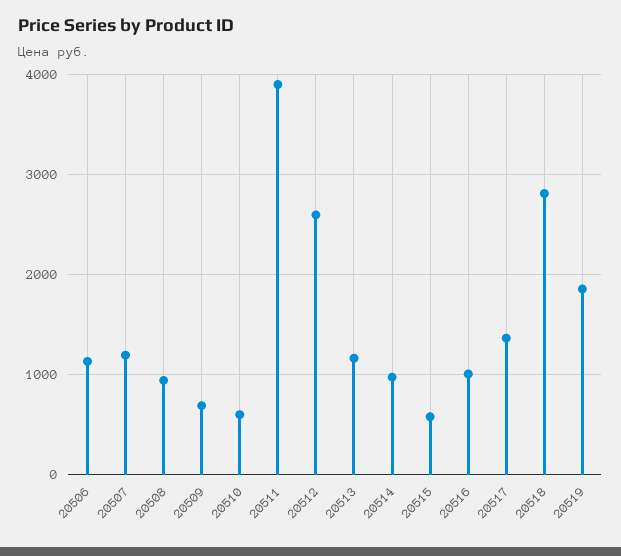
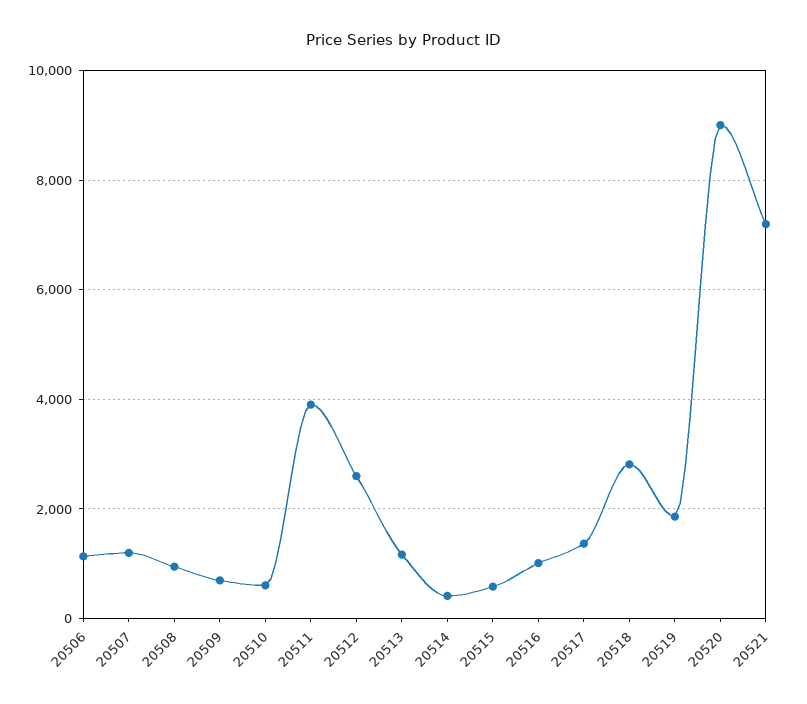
20514: 1000 -> 400
20520: none -> 9000
20521: none -> 7200

